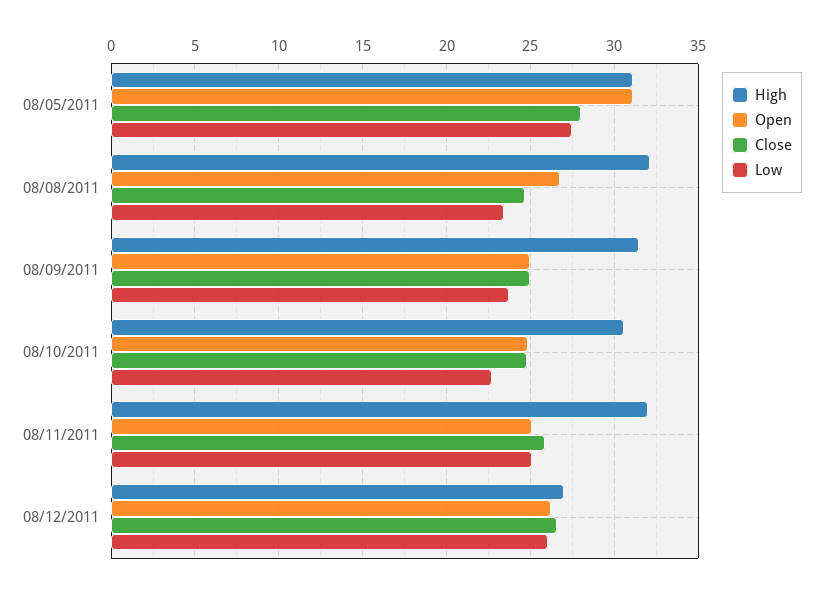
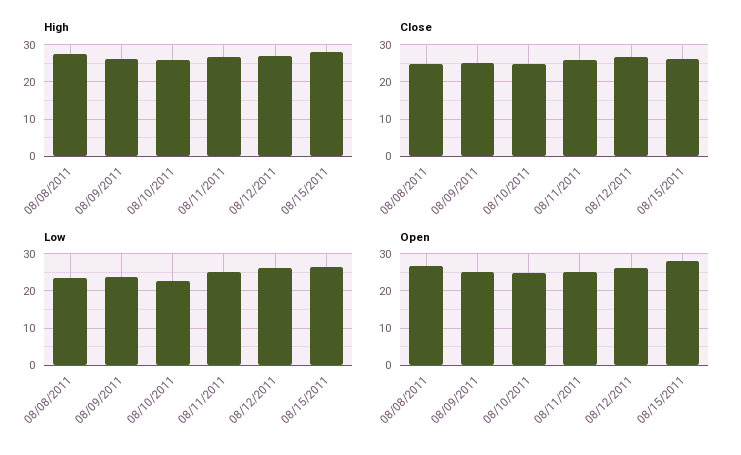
High, 08/05/2011: 31 -> none
Open, 08/05/2011: 31 -> none
Close, 08/05/2011: 28 -> none
Low, 08/05/2011: 27.5 -> none
High, 08/08/2011: 32 -> 28
High, 08/09/2011: 31.5 -> 26
High, 08/10/2011: 30.5 -> 26
High, 08/11/2011: 32 -> 26
High, 08/15/2011: none -> 28
Close, 08/15/2011: none -> 26
Low, 08/15/2011: none -> 26
Open, 08/15/2011: none -> 28

